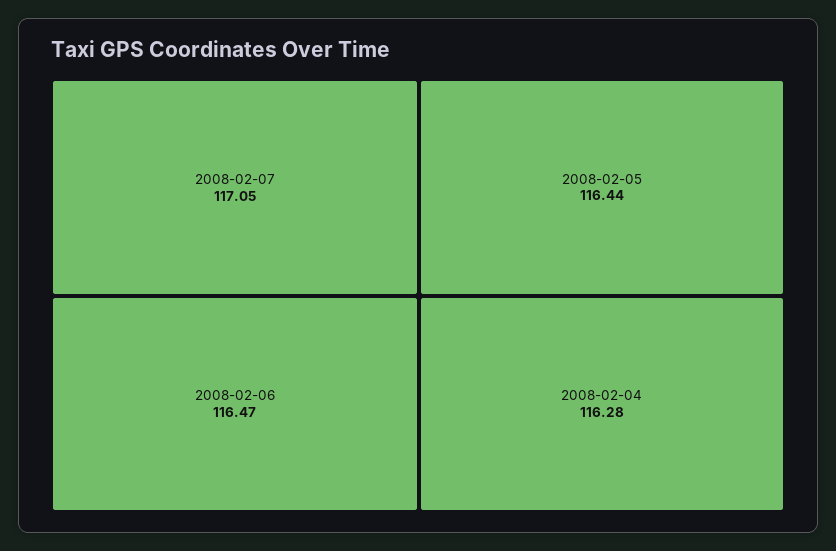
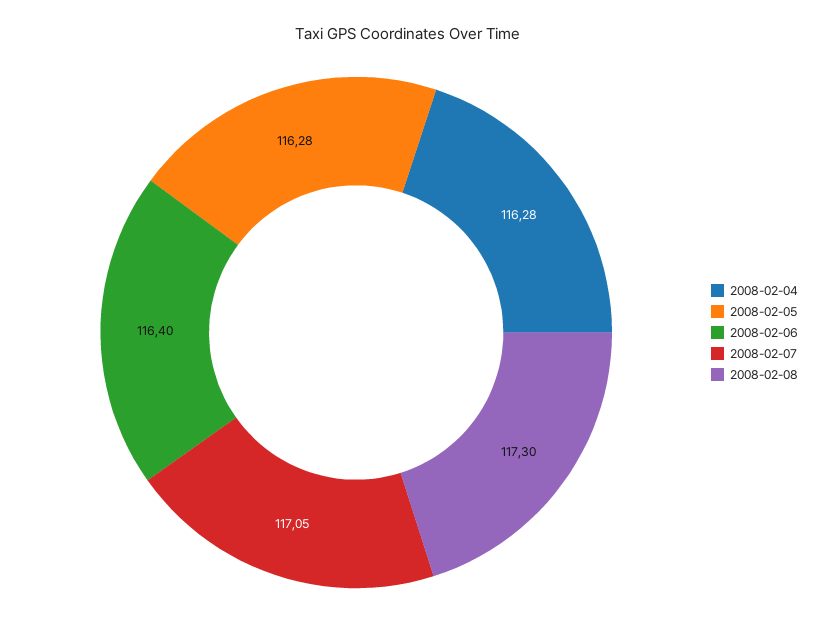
2008-02-06: 116.47 -> 116.4
2008-02-05: 116.44 -> 116.28
2008-02-08: none -> 117.3

